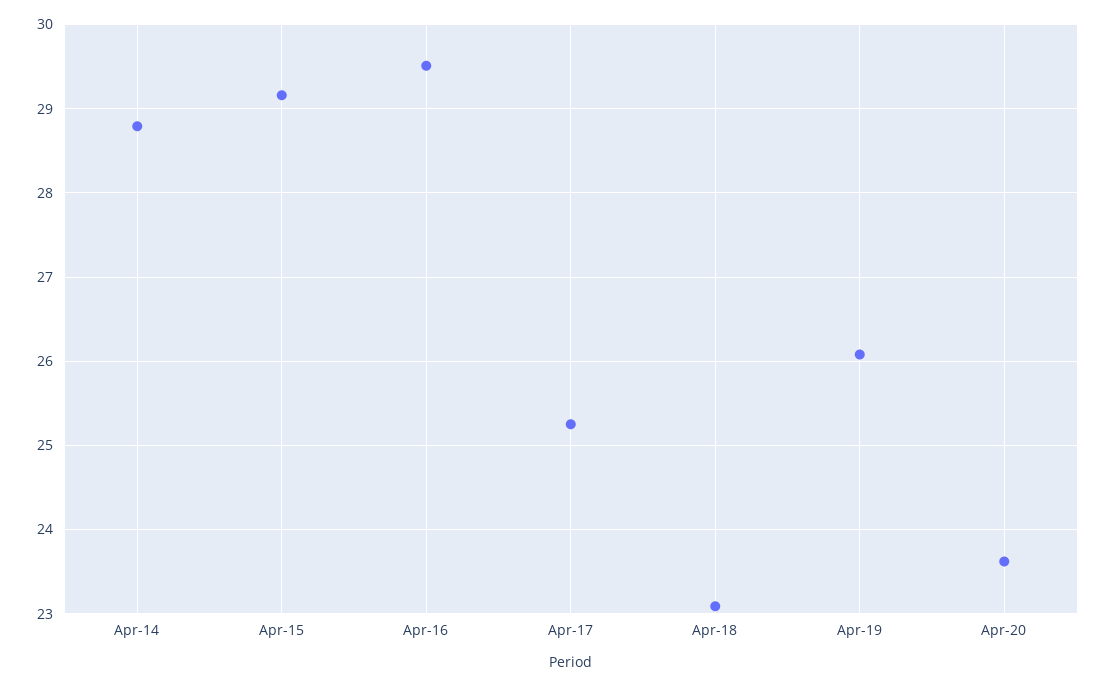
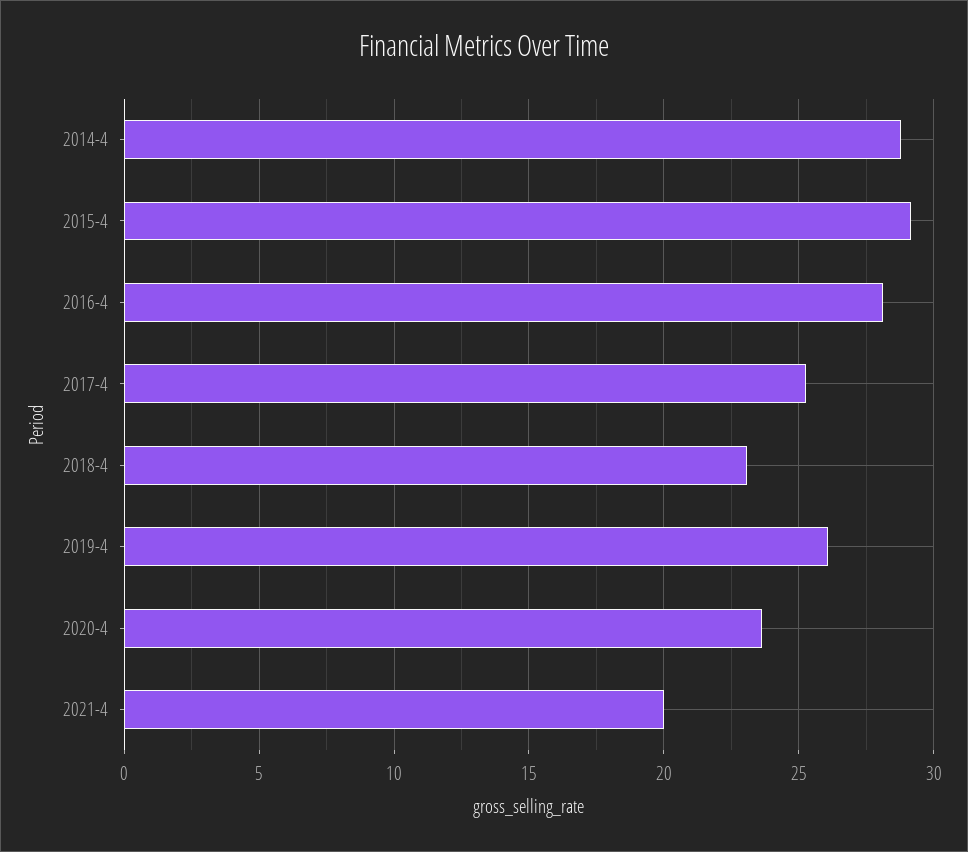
Apr-16: 29.5 -> 28
2021-4: none -> 20

